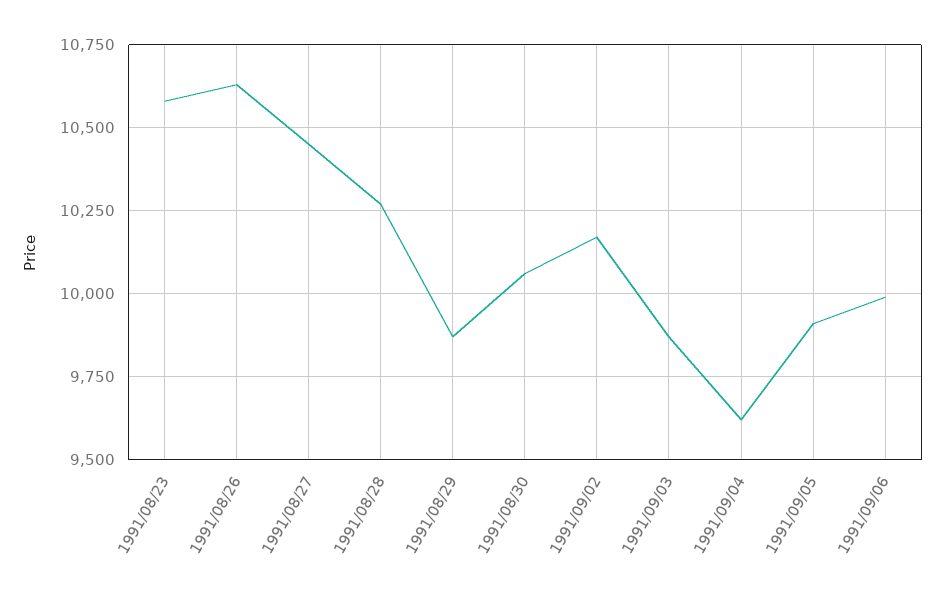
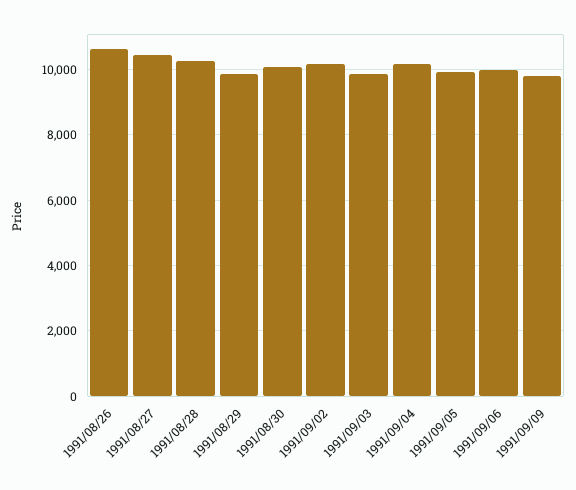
1991/08/23: 10575 -> none
1991/09/04: 9625 -> 10200
1991/09/09: none -> 9800

